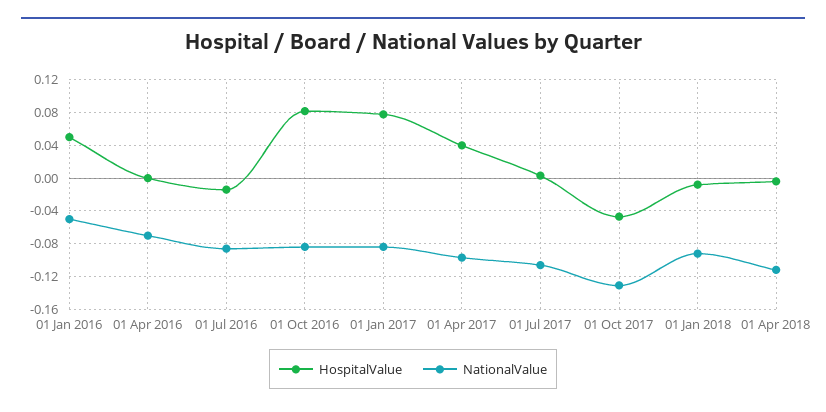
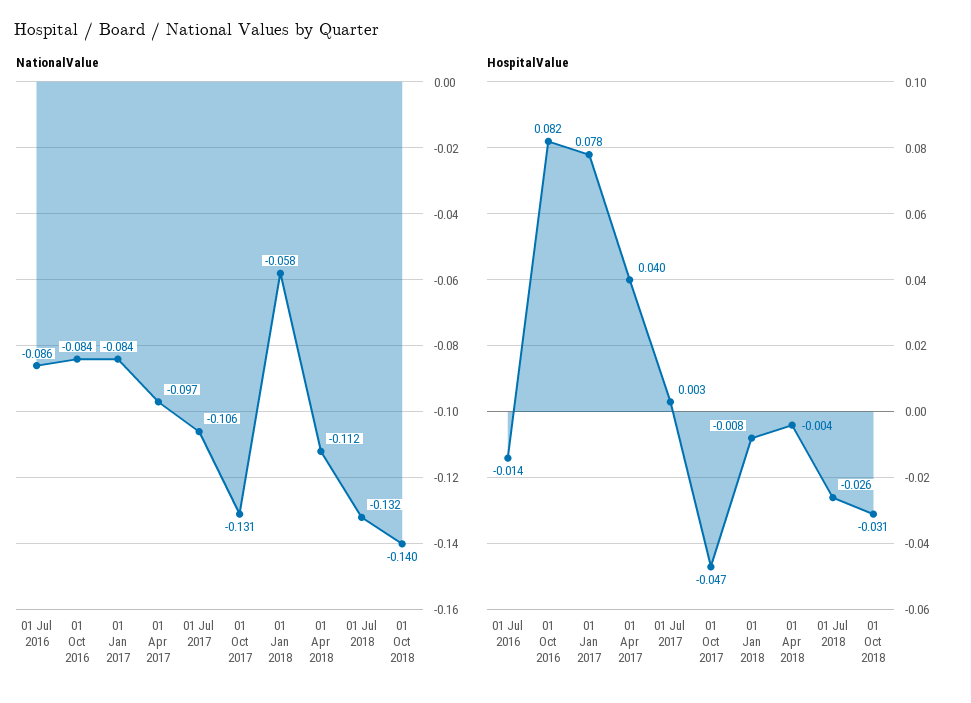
HospitalValue, 01 Jan 2016: 0.05 -> none
NationalValue, 01 Jan 2016: -0.05 -> none
HospitalValue, 01 Apr 2016: 0 -> none
NationalValue, 01 Apr 2016: -0.07 -> none
NationalValue, 01 Jan 2018: -0.09 -> -0.058
NationalValue, 01 Jul 2018: none -> -0.132
NationalValue, 01 Oct 2018: none -> -0.14
HospitalValue, 01 Jul 2018: none -> -0.026
HospitalValue, 01 Oct 2018: none -> -0.031

